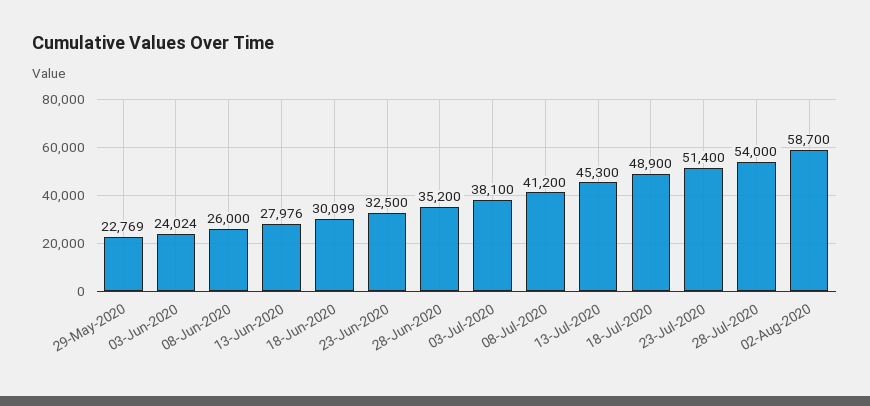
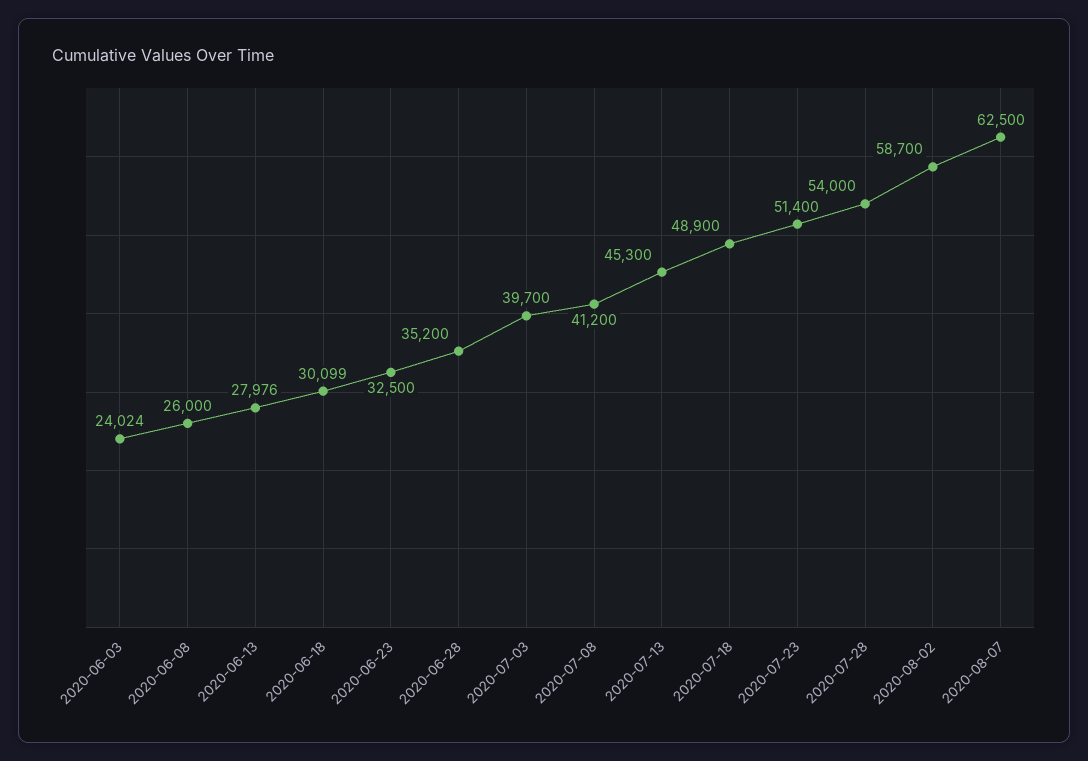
29-May-2020: 22769 -> none
03-Jul-2020: 38100 -> 39700
2020-08-07: none -> 62500

